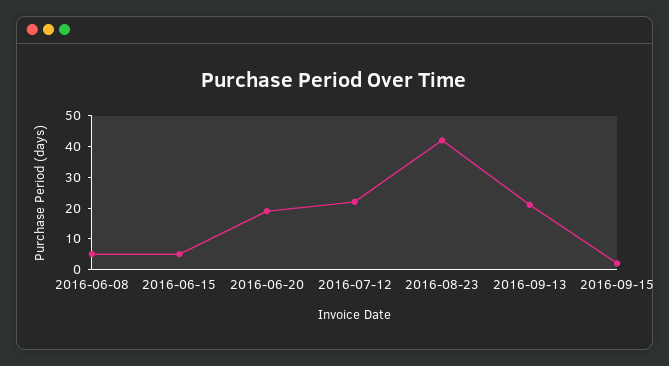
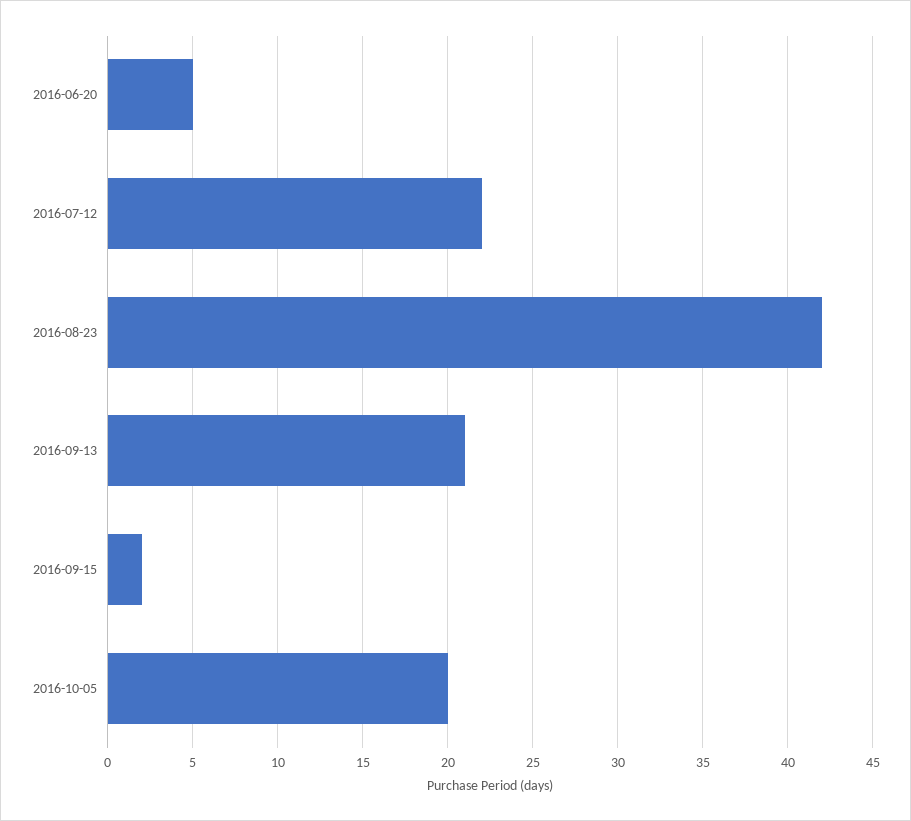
2016-06-08: 5 -> none
2016-06-15: 5 -> none
2016-06-20: 20 -> 5
2016-10-05: none -> 20

